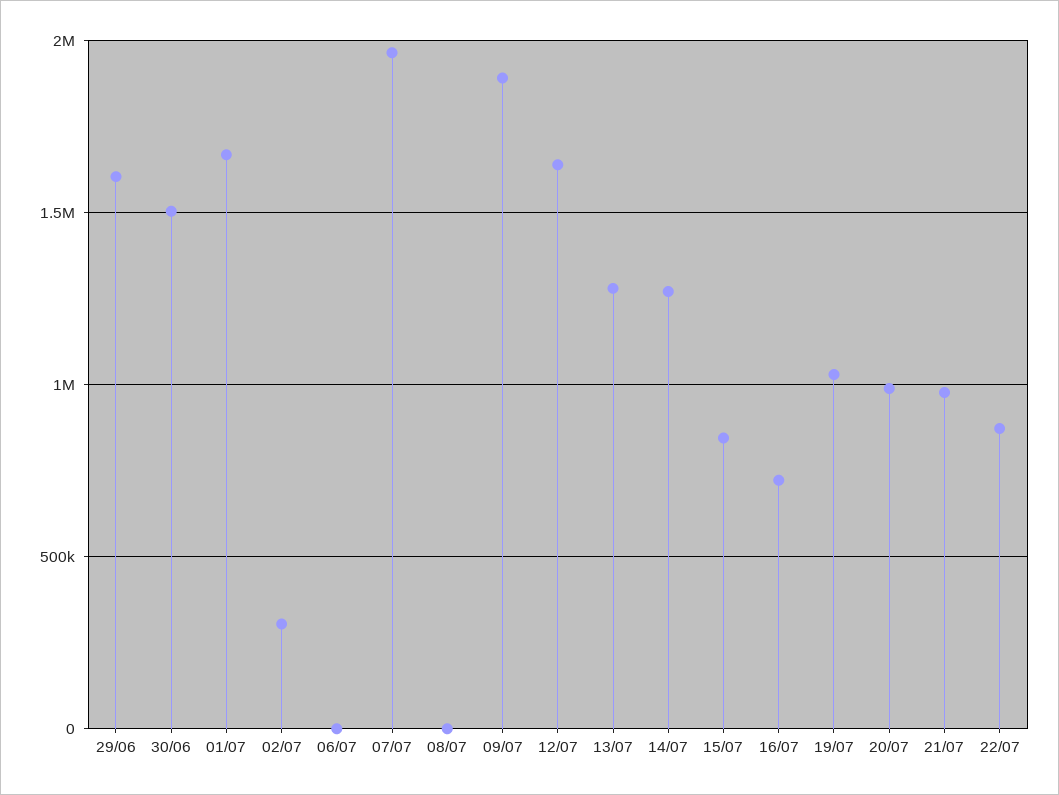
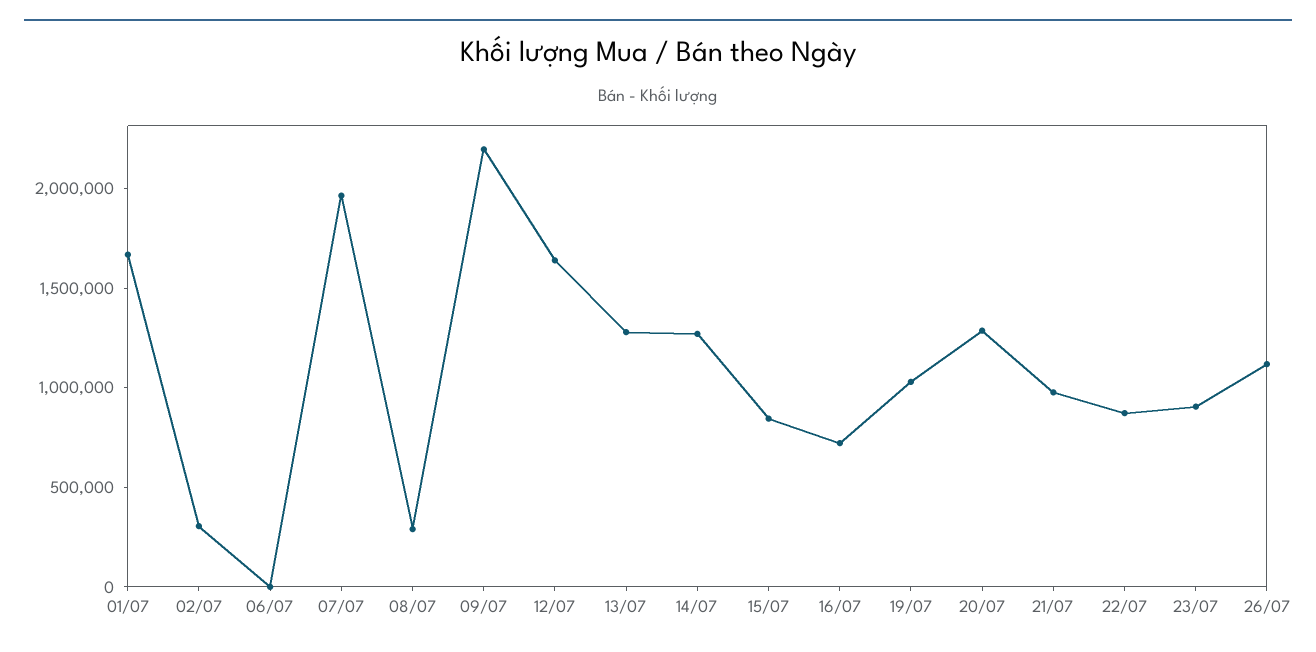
29/06: 1600000 -> none
30/06: 1500000 -> none
08/07: 0 -> 300000
09/07: 1900000 -> 2200000
20/07: 1000000 -> 1300000
23/07: none -> 900000
26/07: none -> 1100000

